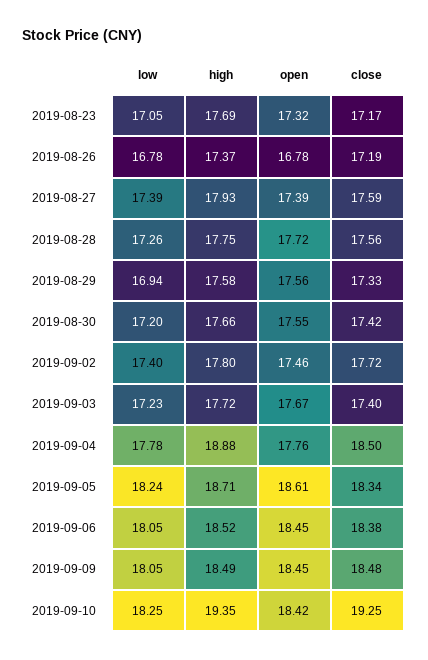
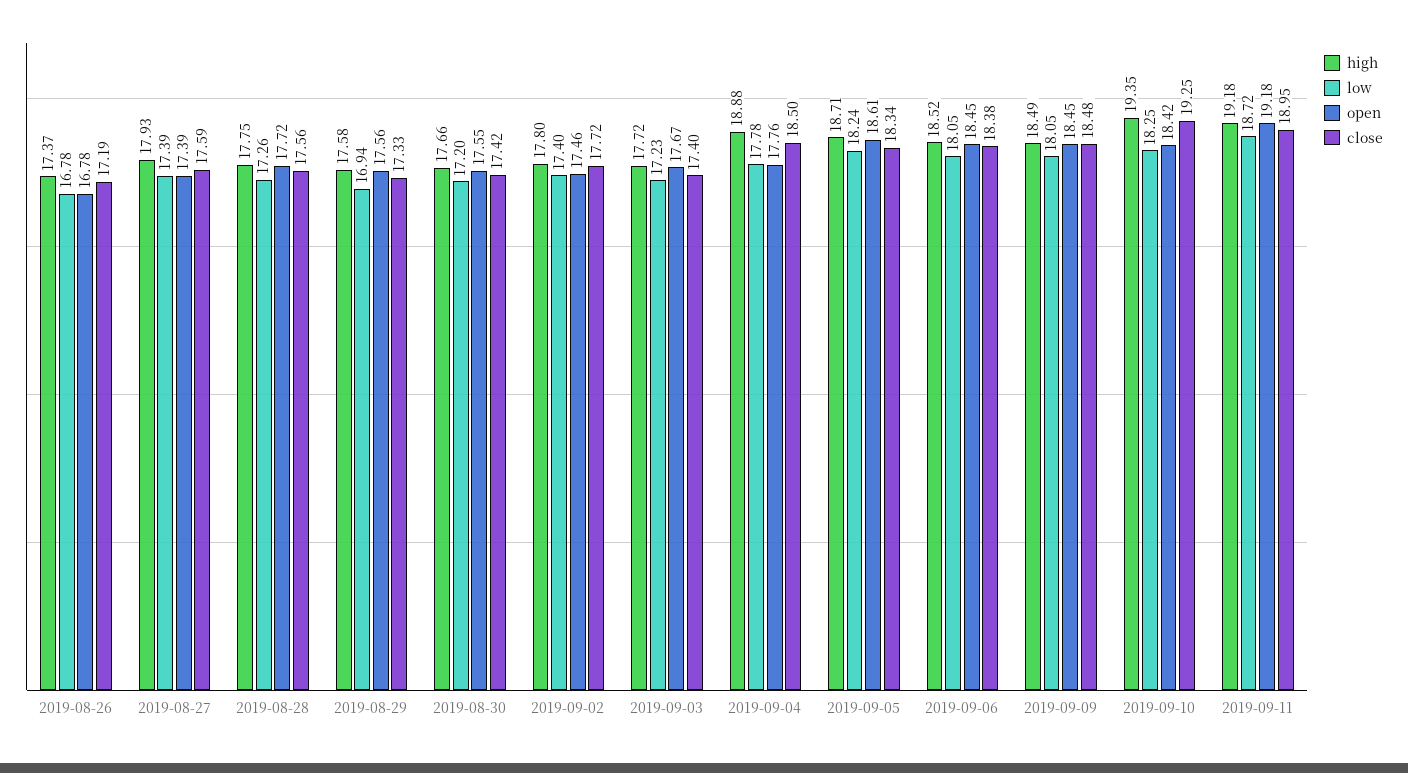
low, 2019-08-23: 17.05 -> none
high, 2019-08-23: 17.69 -> none
open, 2019-08-23: 17.32 -> none
close, 2019-08-23: 17.17 -> none
high, 2019-09-11: none -> 19.18
low, 2019-09-11: none -> 18.72
open, 2019-09-11: none -> 19.18
close, 2019-09-11: none -> 18.95

